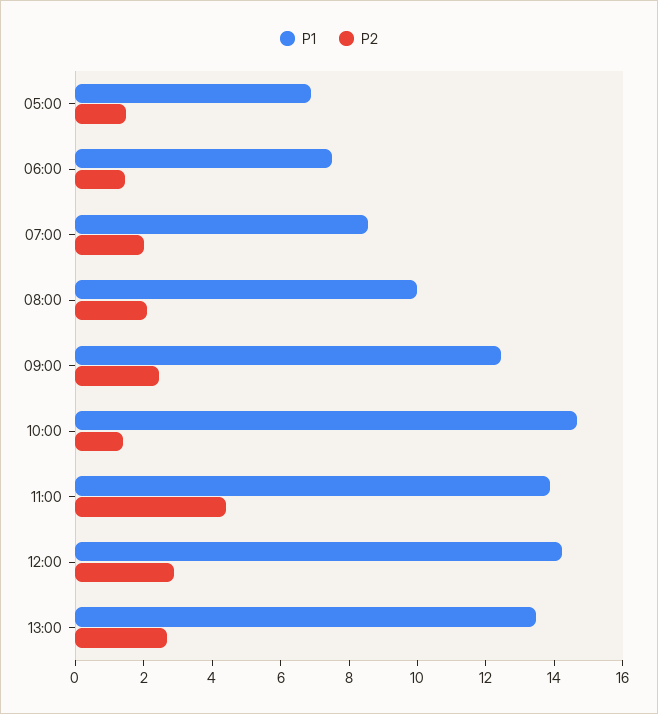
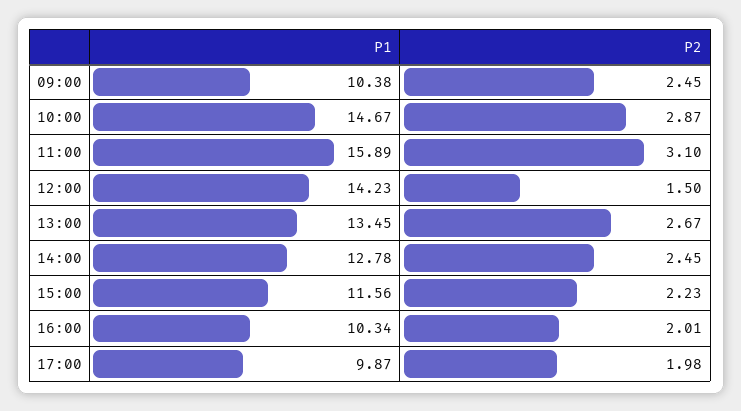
P1, 05:00: 7 -> none
P2, 05:00: 1.5 -> none
P1, 06:00: 7.5 -> none
P2, 06:00: 1.5 -> none
P1, 07:00: 8.5 -> none
P2, 07:00: 2 -> none
P1, 08:00: 10 -> none
P2, 08:00: 2 -> none
P1, 09:00: 12.5 -> 10.38
P2, 10:00: 1.5 -> 2.87
P1, 11:00: 14 -> 15.89
P2, 11:00: 4.5 -> 3.1
P2, 12:00: 3 -> 1.5
P1, 14:00: none -> 12.78
P2, 14:00: none -> 2.45
P1, 15:00: none -> 11.56
P2, 15:00: none -> 2.23
P1, 16:00: none -> 10.34
P2, 16:00: none -> 2.01
P1, 17:00: none -> 9.87
P2, 17:00: none -> 1.98

